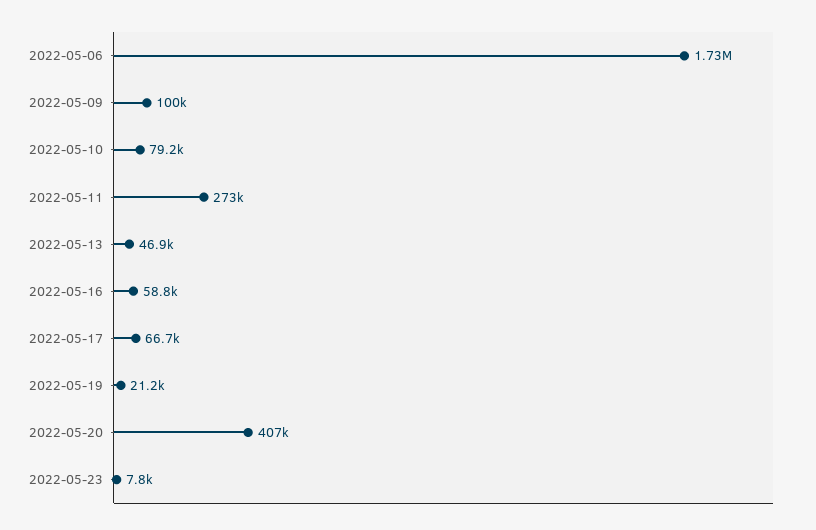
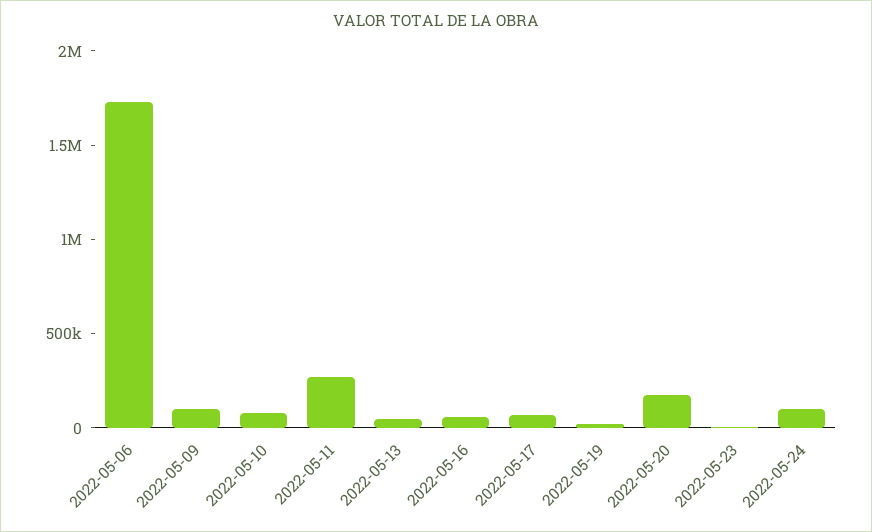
2022-05-20: 407000 -> 200000
2022-05-24: none -> 100000

